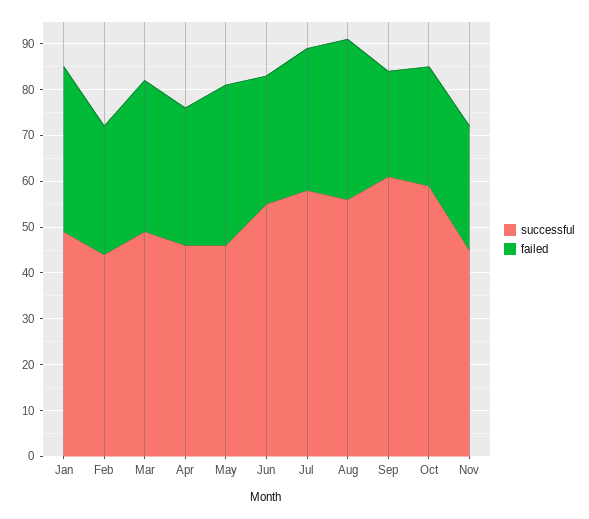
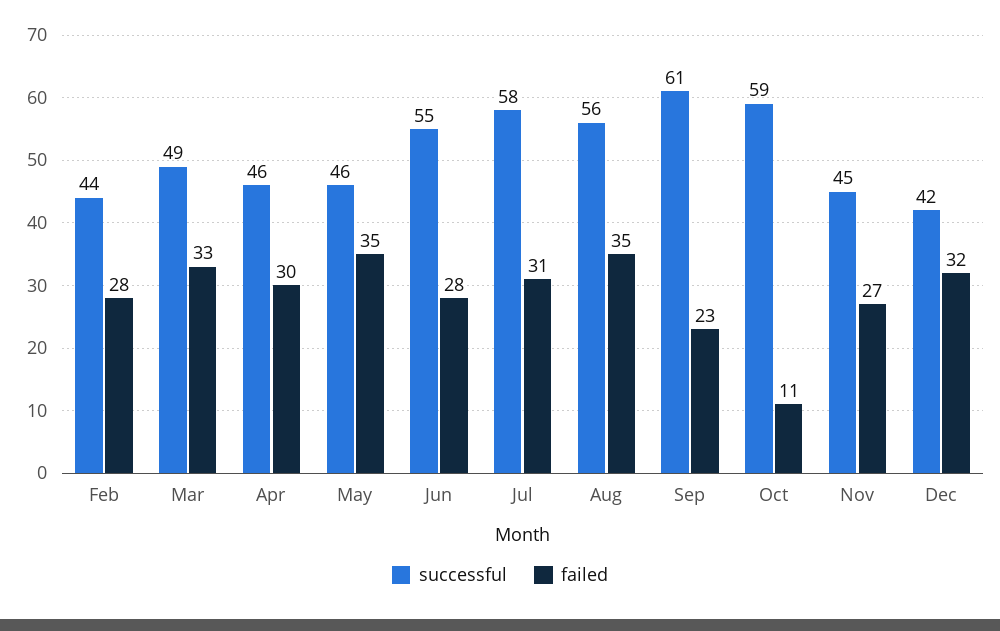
successful, Jan: 50 -> none
failed, Jan: 35 -> none
failed, Oct: 25 -> 11
successful, Dec: none -> 42
failed, Dec: none -> 32

